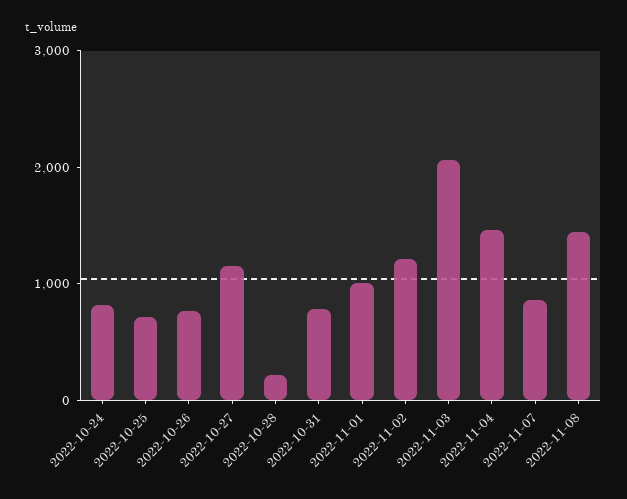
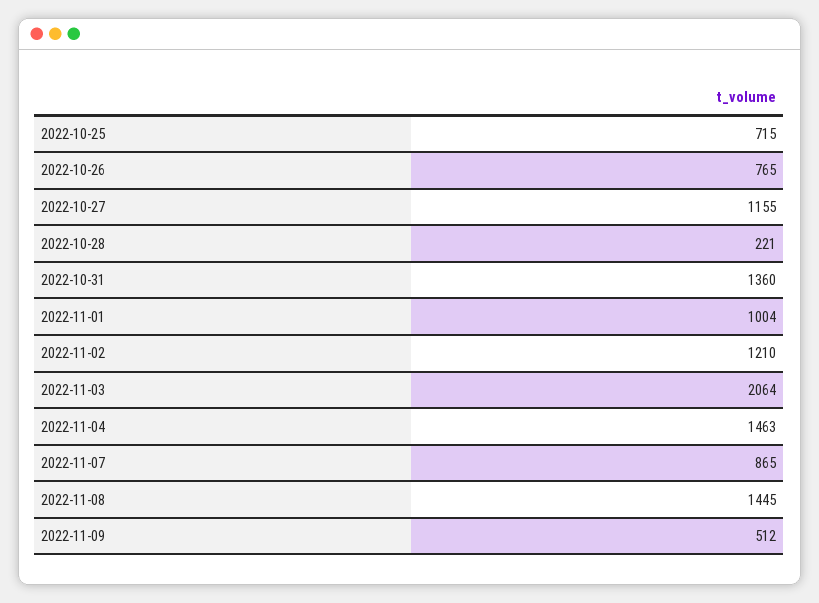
2022-10-24: 800 -> none
2022-10-31: 800 -> 1360
2022-11-09: none -> 512

